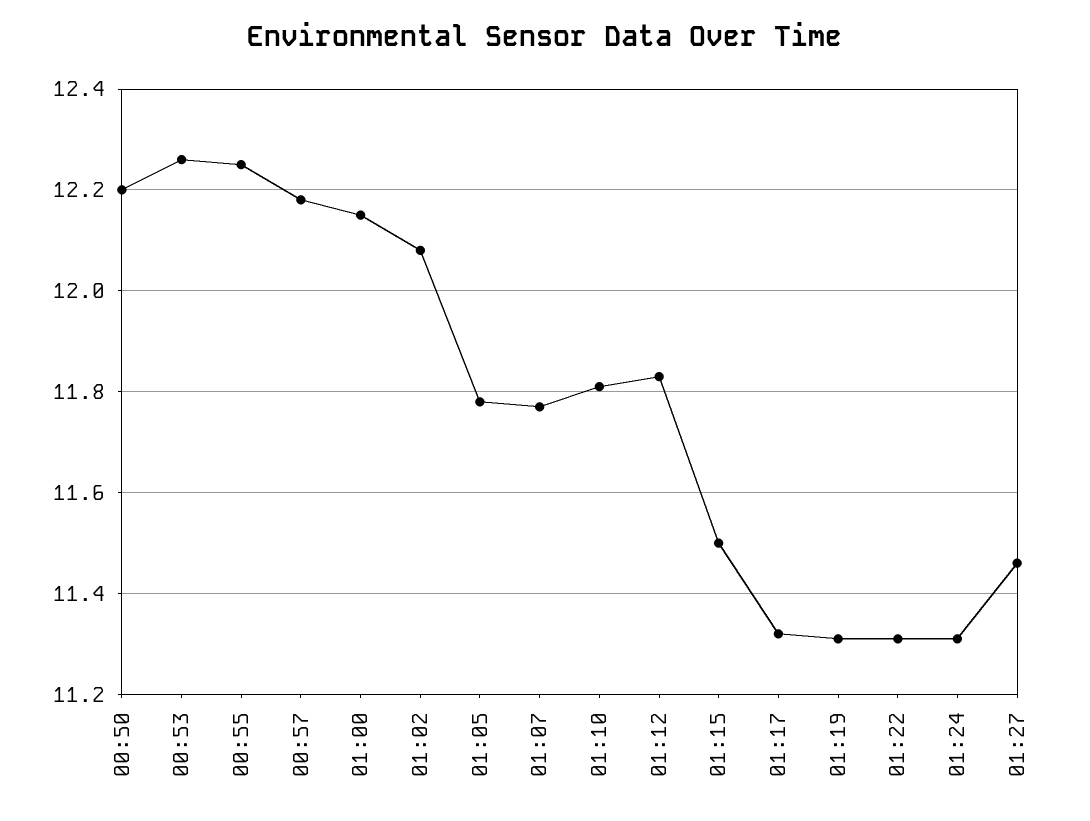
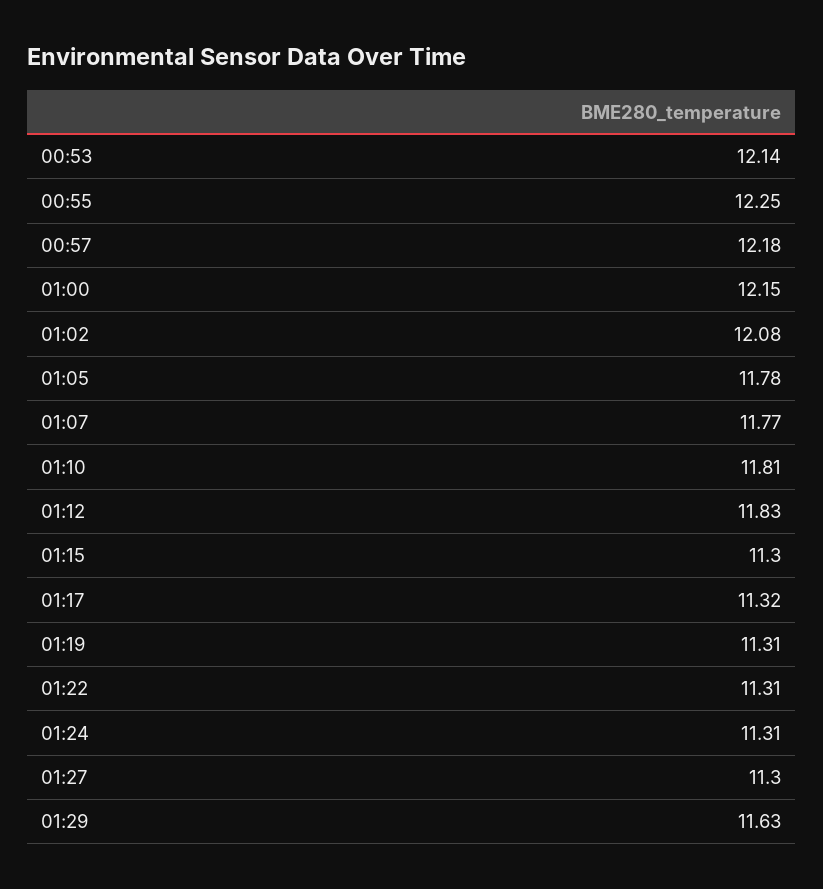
00:50: 12.2 -> none
00:53: 12.25 -> 12.14
01:15: 11.5 -> 11.3
01:27: 11.45 -> 11.3
01:29: none -> 11.63

